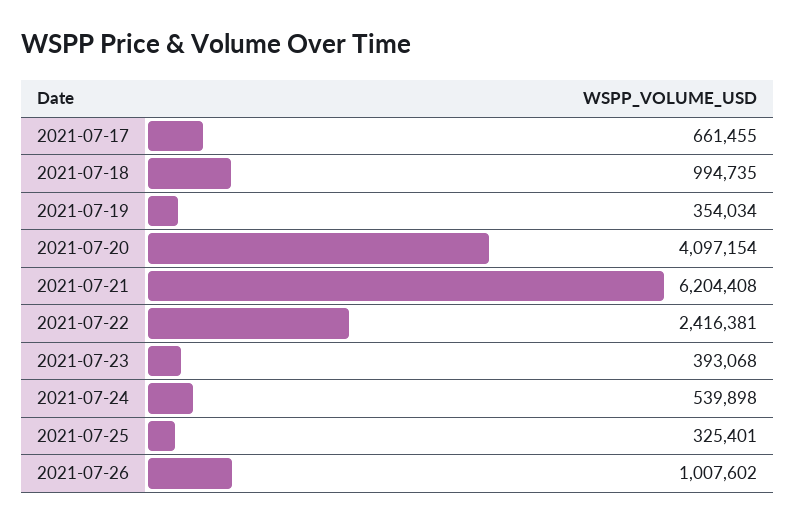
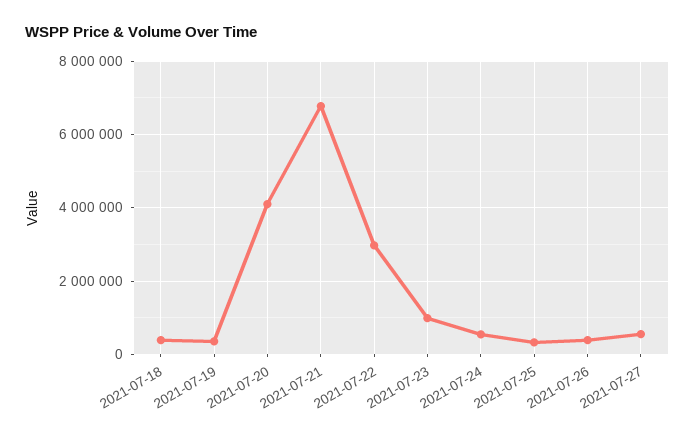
2021-07-17: 661455 -> none
2021-07-18: 994735 -> 400000
2021-07-21: 6204408 -> 6800000
2021-07-22: 2416381 -> 3000000
2021-07-23: 393068 -> 1000000
2021-07-26: 1007602 -> 400000
2021-07-27: none -> 600000

